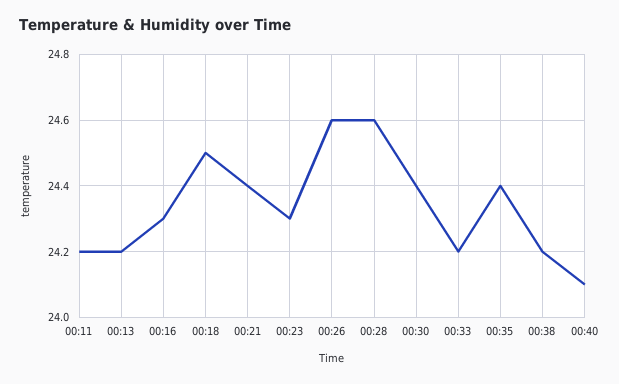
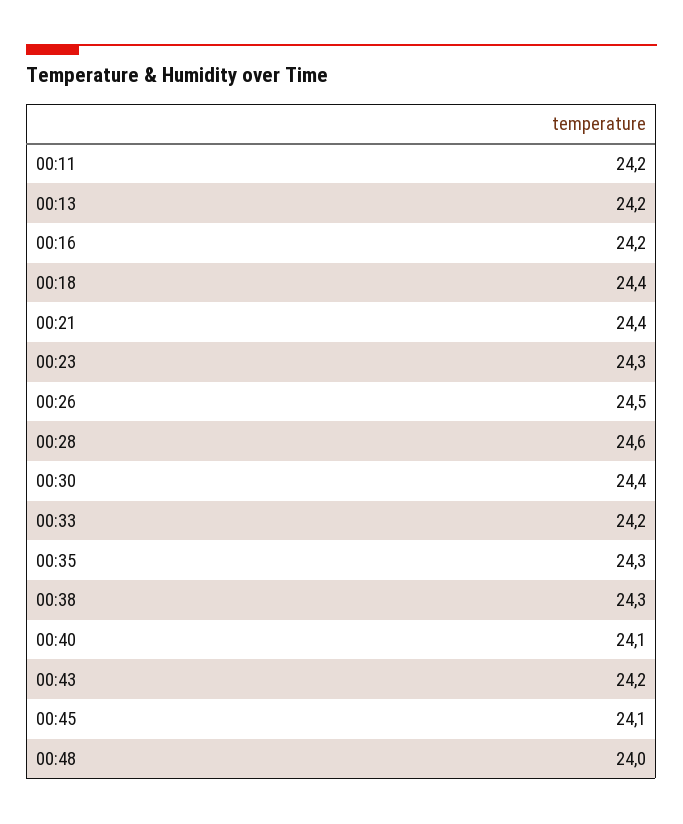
00:16: 24.3 -> 24.2
00:18: 24.5 -> 24.4
00:26: 24.6 -> 24.5
00:35: 24.4 -> 24.3
00:38: 24.2 -> 24.3
00:43: none -> 24.2
00:45: none -> 24.1
00:48: none -> 24

